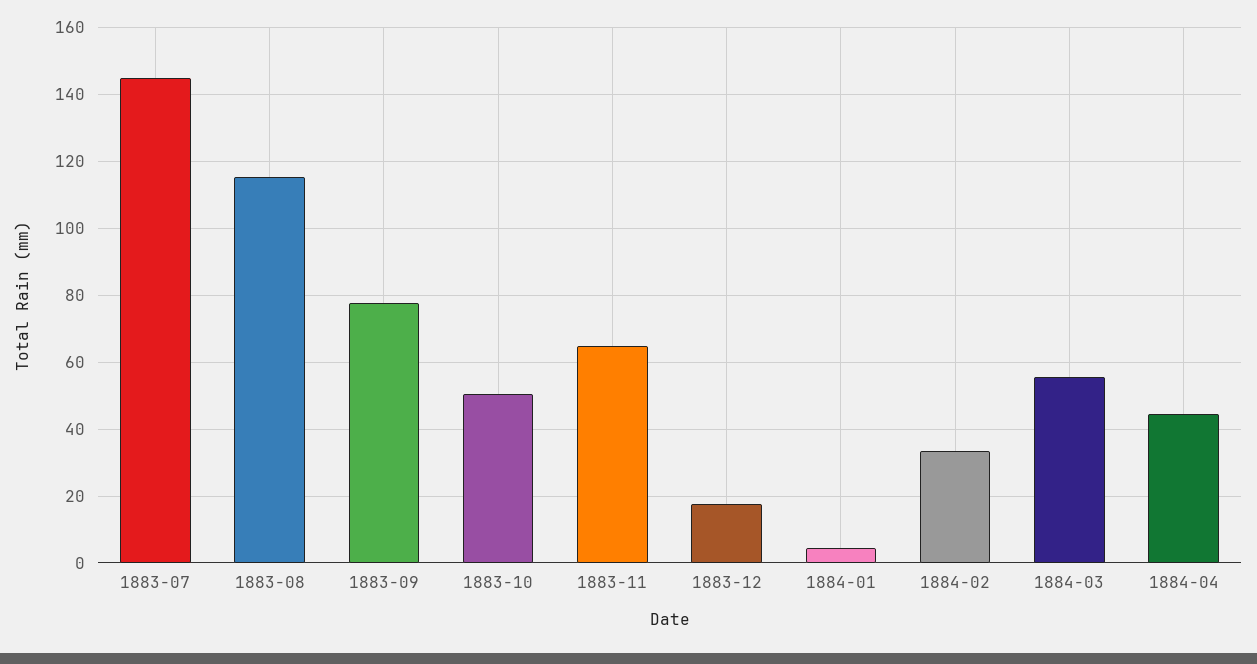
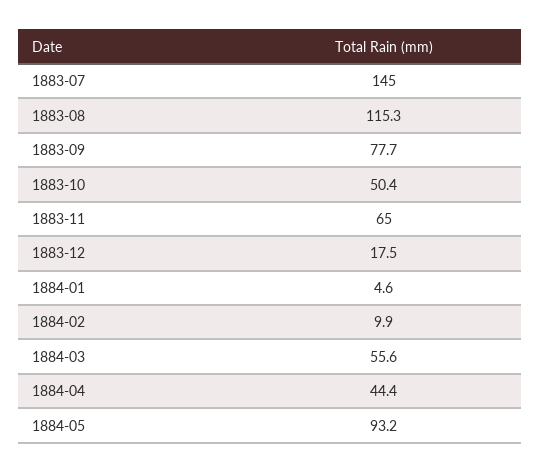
1884-02: 34 -> 9.9
1884-05: none -> 93.2

